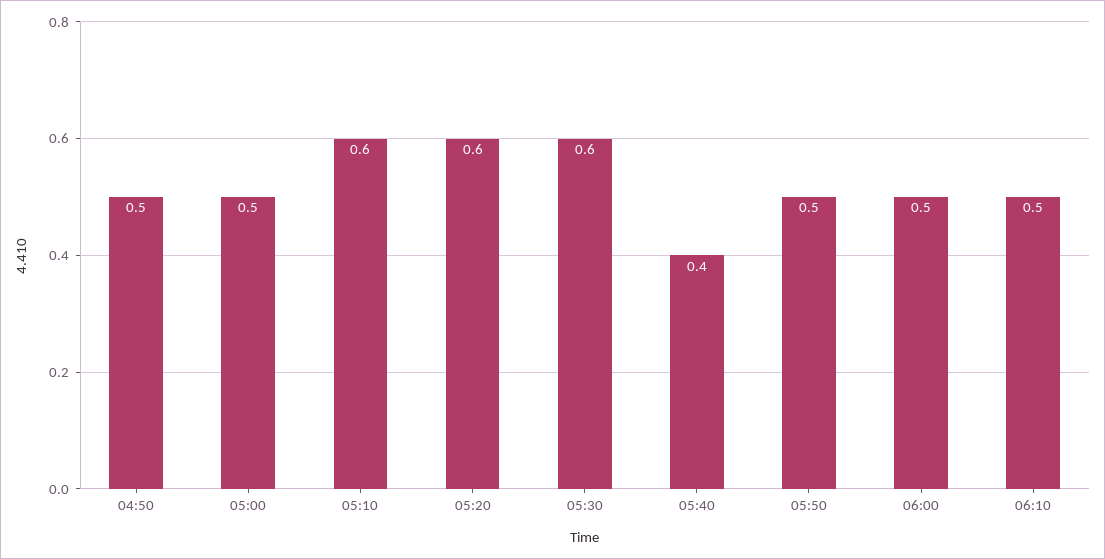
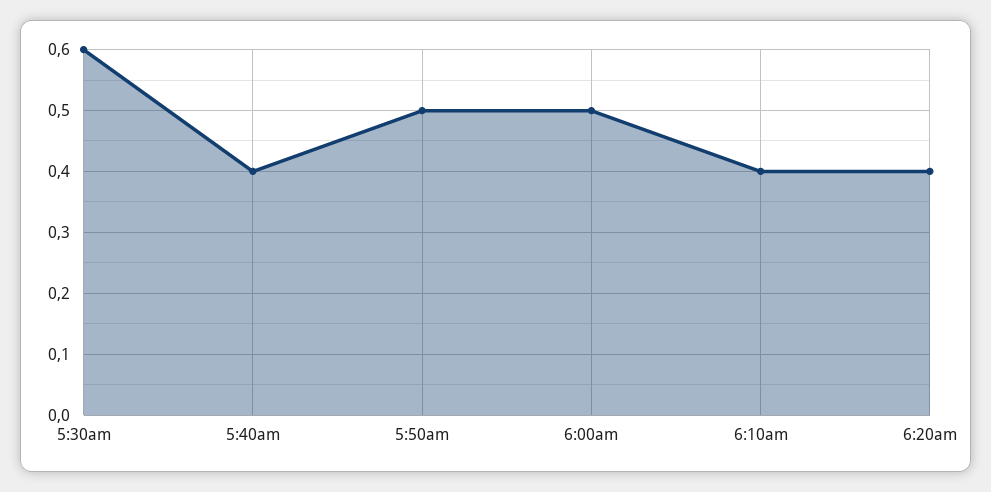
04:50: 0.5 -> none
05:00: 0.5 -> none
05:10: 0.6 -> none
05:20: 0.6 -> none
06:10: 0.5 -> 0.4
6:20am: none -> 0.4

